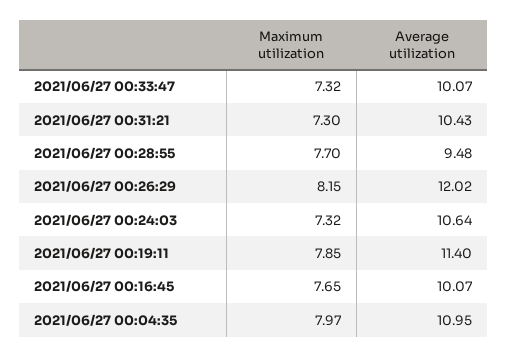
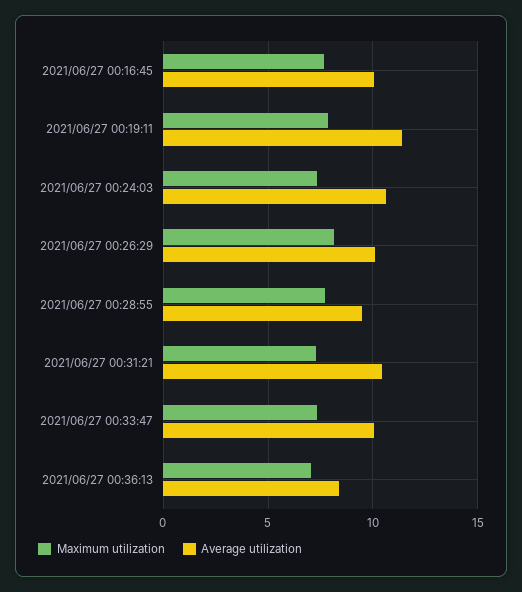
Average utilization, 2021/06/27 00:26:29: 12.02 -> 10
Maximum utilization, 2021/06/27 00:04:35: 7.97 -> none
Average utilization, 2021/06/27 00:04:35: 10.95 -> none
Maximum utilization, 2021/06/27 00:36:13: none -> 7
Average utilization, 2021/06/27 00:36:13: none -> 8.5

